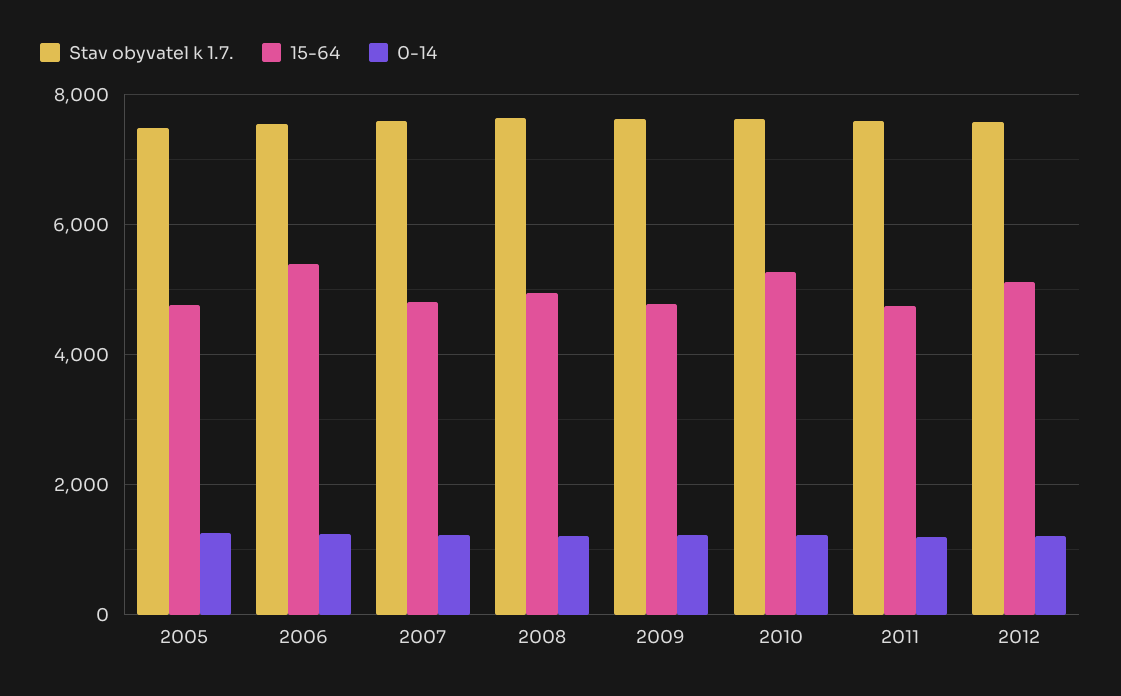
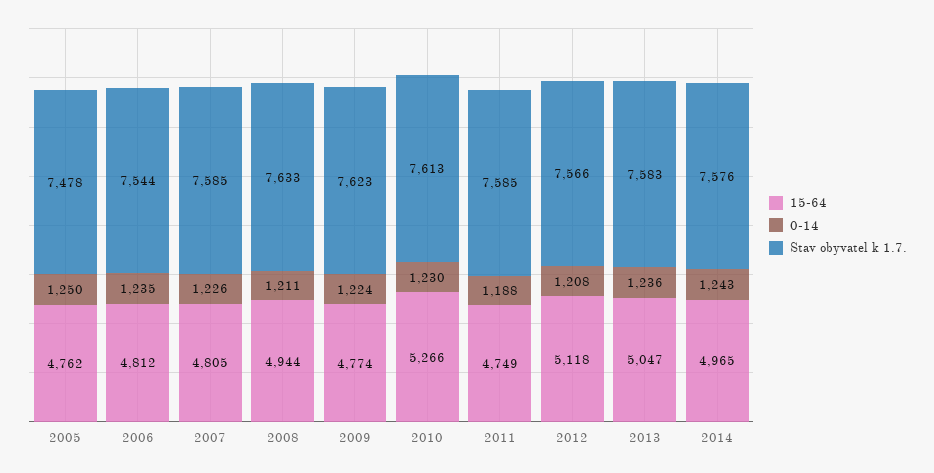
15-64, 2006: 5400 -> 4812
15-64, 2013: none -> 5047
0-14, 2013: none -> 1236
Stav obyvatel k 1.7., 2013: none -> 7583
15-64, 2014: none -> 4965
0-14, 2014: none -> 1243
Stav obyvatel k 1.7., 2014: none -> 7576

